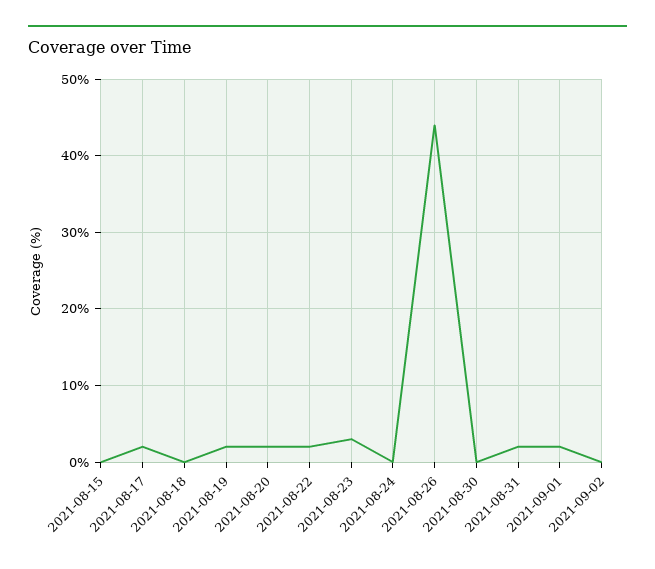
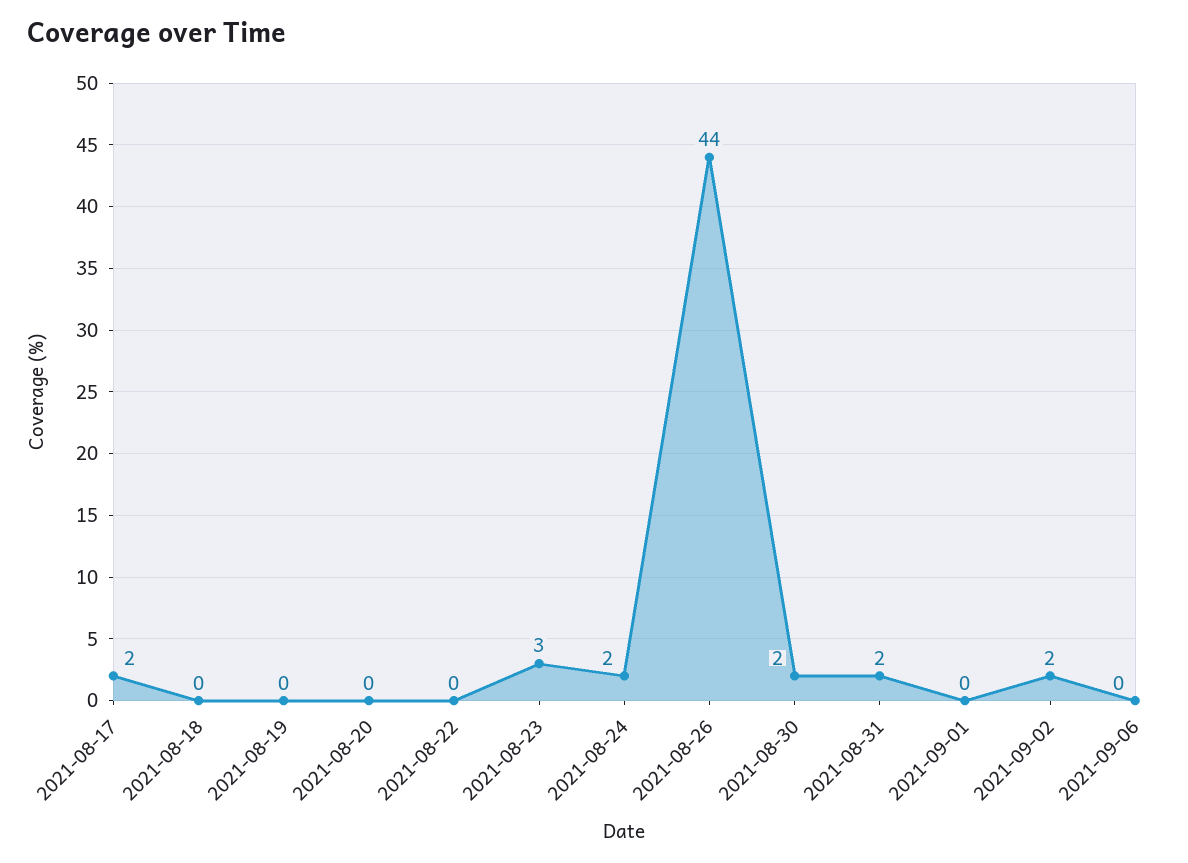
2021-08-15: 0 -> none
2021-08-19: 2 -> 0
2021-08-20: 2 -> 0
2021-08-22: 2 -> 0
2021-08-24: 0 -> 2
2021-08-30: 0 -> 2
2021-09-01: 2 -> 0
2021-09-02: 0 -> 2
2021-09-06: none -> 0

